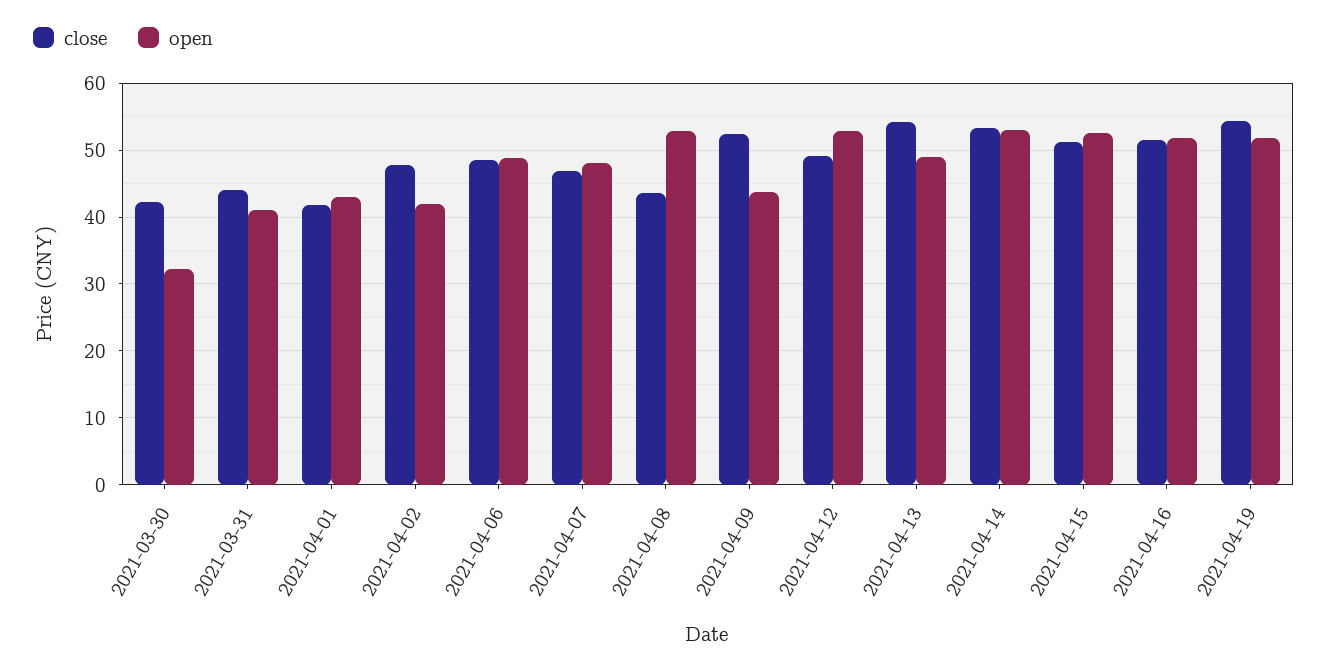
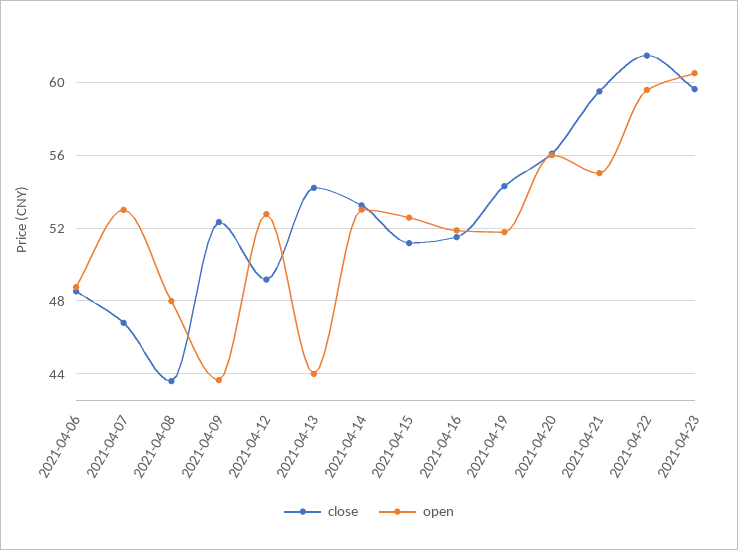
close, 2021-03-30: 42 -> none
open, 2021-03-30: 32 -> none
close, 2021-03-31: 44 -> none
open, 2021-03-31: 41 -> none
close, 2021-04-01: 42 -> none
open, 2021-04-01: 43 -> none
close, 2021-04-02: 48 -> none
open, 2021-04-02: 42 -> none
open, 2021-04-07: 48 -> 53
open, 2021-04-08: 53 -> 48
open, 2021-04-13: 49 -> 44
close, 2021-04-20: none -> 56
open, 2021-04-20: none -> 56
close, 2021-04-21: none -> 59.5
open, 2021-04-21: none -> 55
close, 2021-04-22: none -> 61.5
open, 2021-04-22: none -> 59.5
close, 2021-04-23: none -> 59.5
open, 2021-04-23: none -> 60.5

